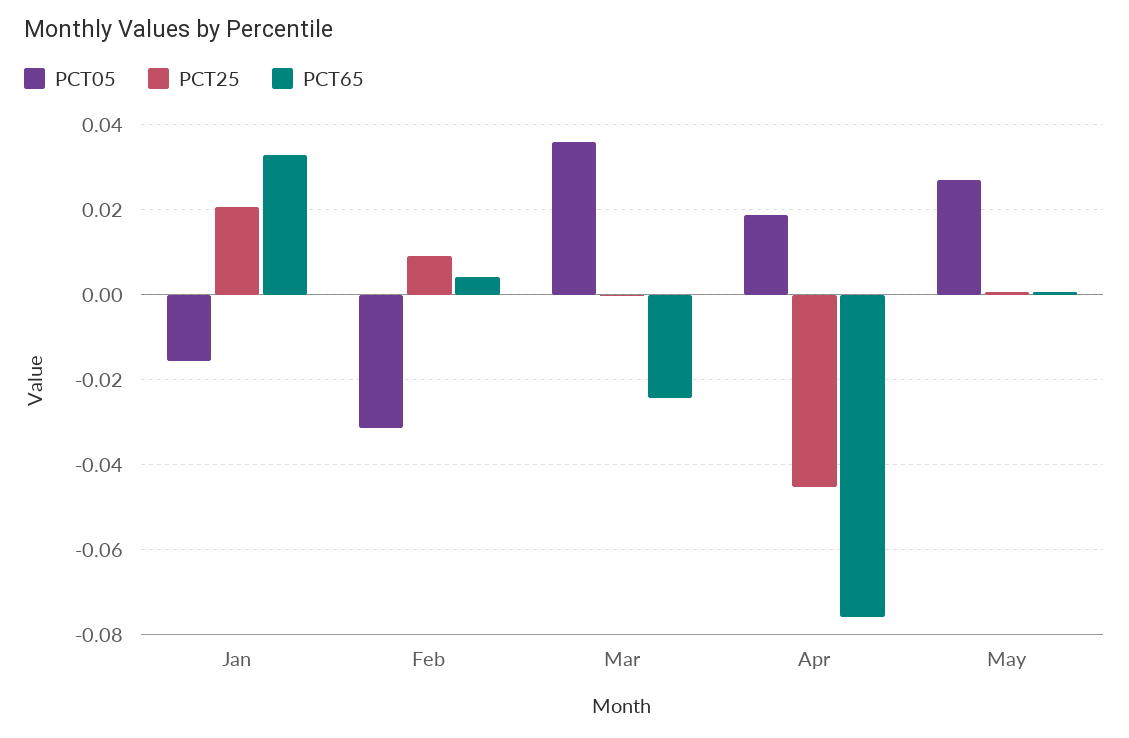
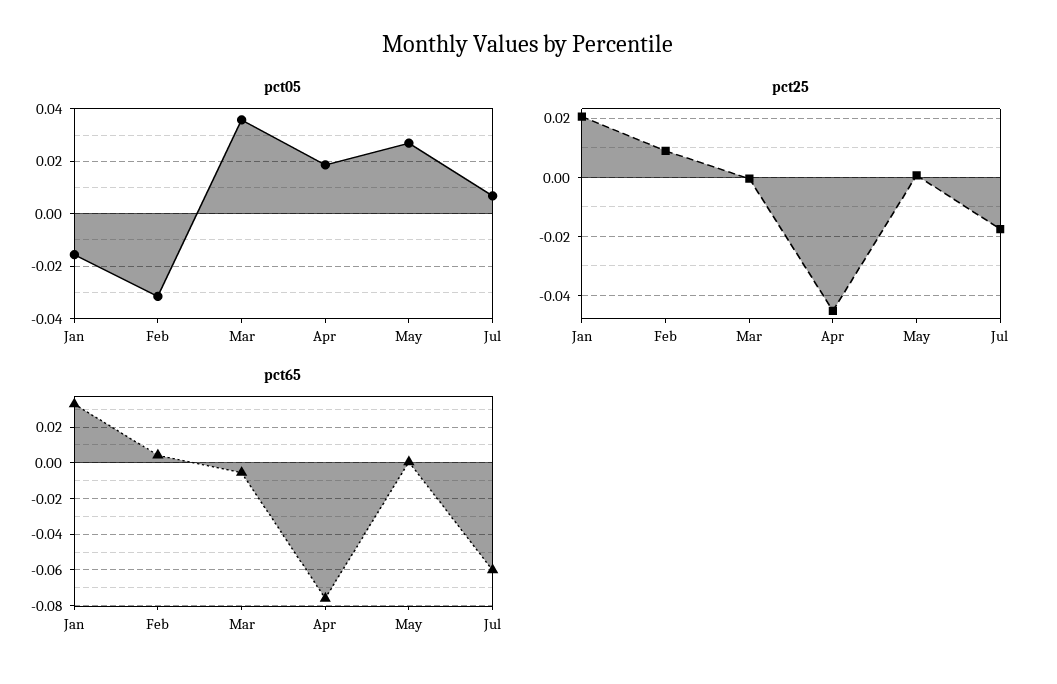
PCT65, Mar: -0.024 -> -0.005
PCT05, Jul: none -> 0.0075
PCT25, Jul: none -> -0.0175
PCT65, Jul: none -> -0.06

